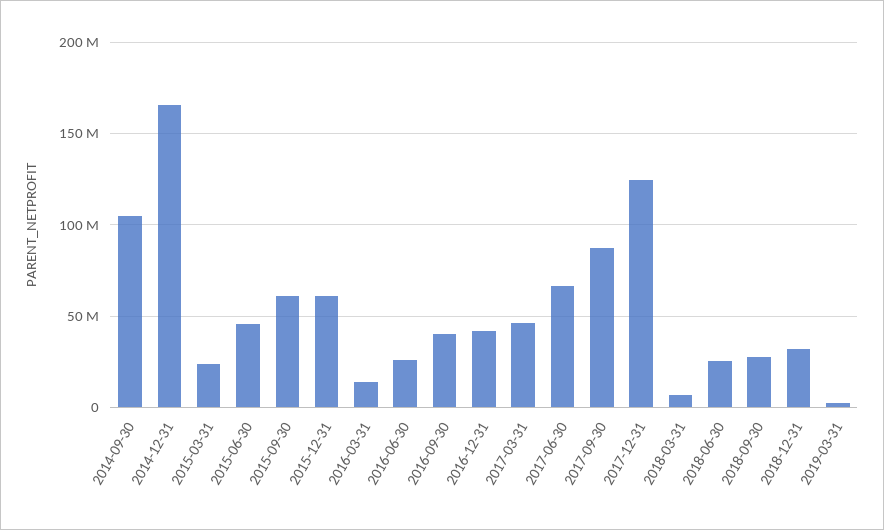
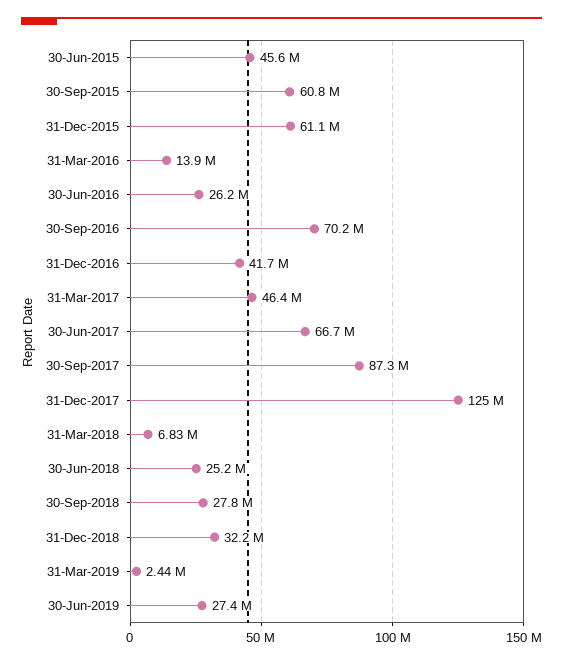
2014-09-30: 105000000 -> none
2014-12-31: 165000000 -> none
2015-03-31: 25000000 -> none
2016-09-30: 40000000 -> 70200000
30-Jun-2019: none -> 27400000

